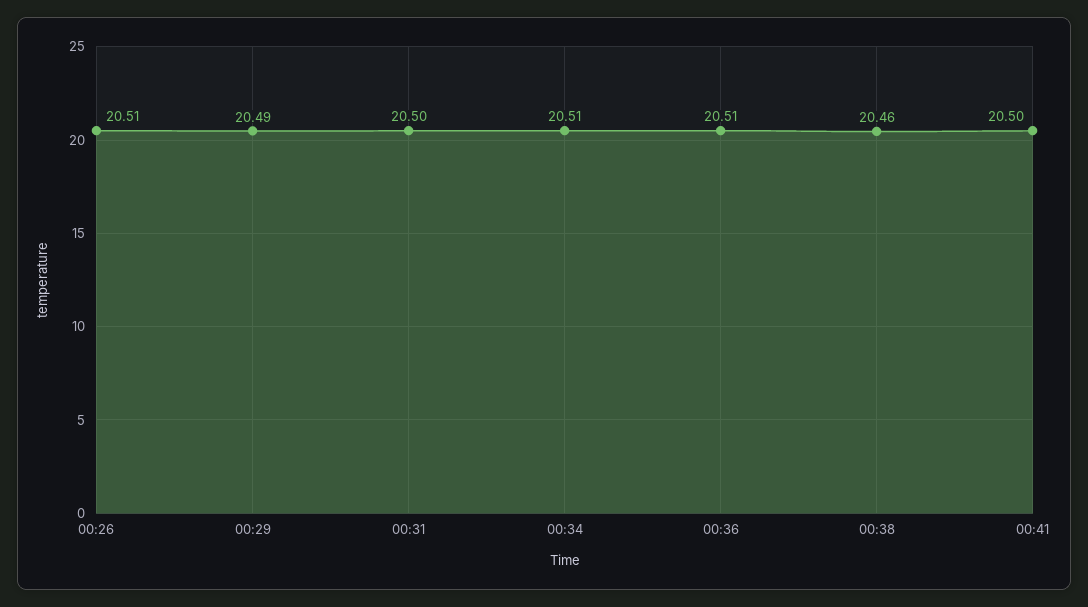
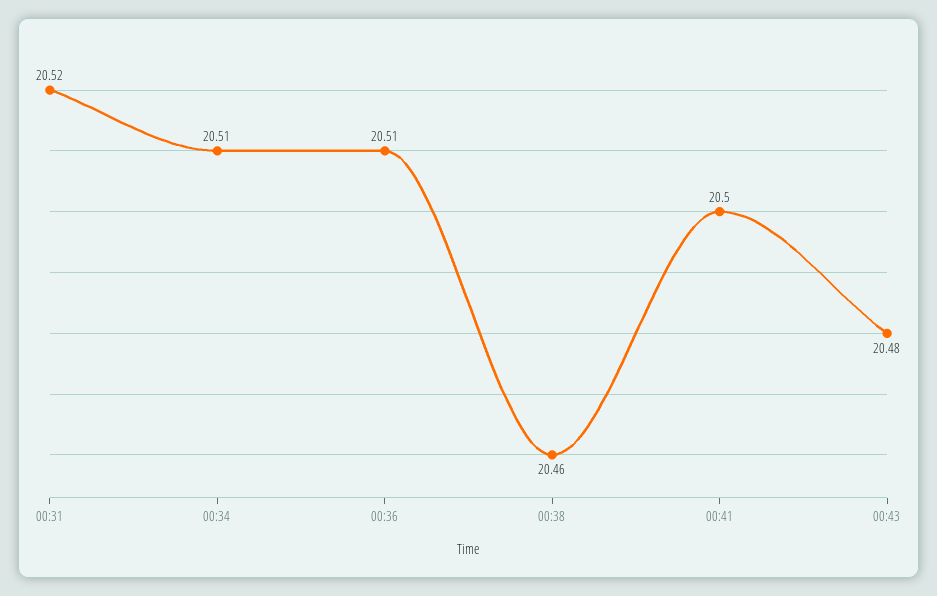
00:26: 20.51 -> none
00:29: 20.49 -> none
00:31: 20.5 -> 20.52
00:43: none -> 20.48

